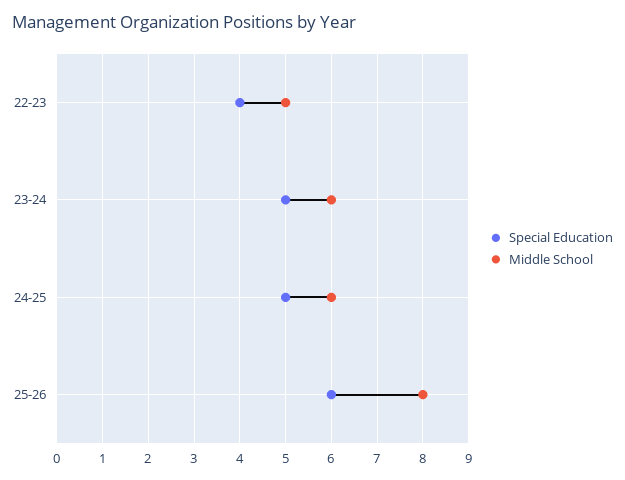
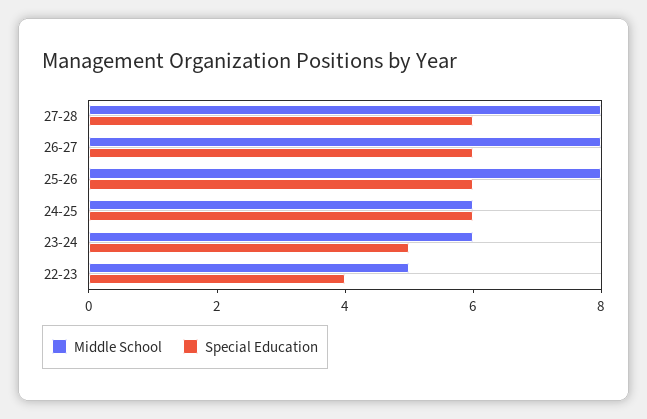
Special Education, 24-25: 5 -> 6
Middle School, 27-28: none -> 8
Special Education, 27-28: none -> 6
Middle School, 26-27: none -> 8
Special Education, 26-27: none -> 6

